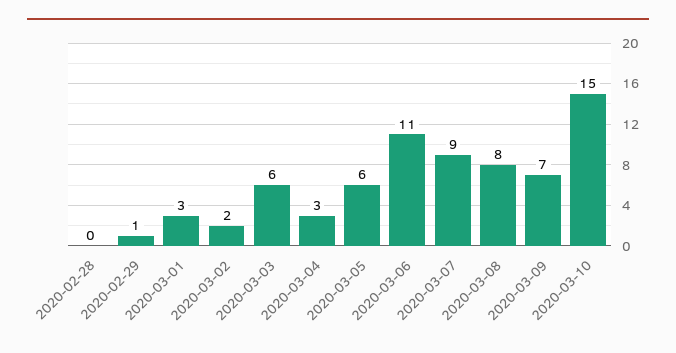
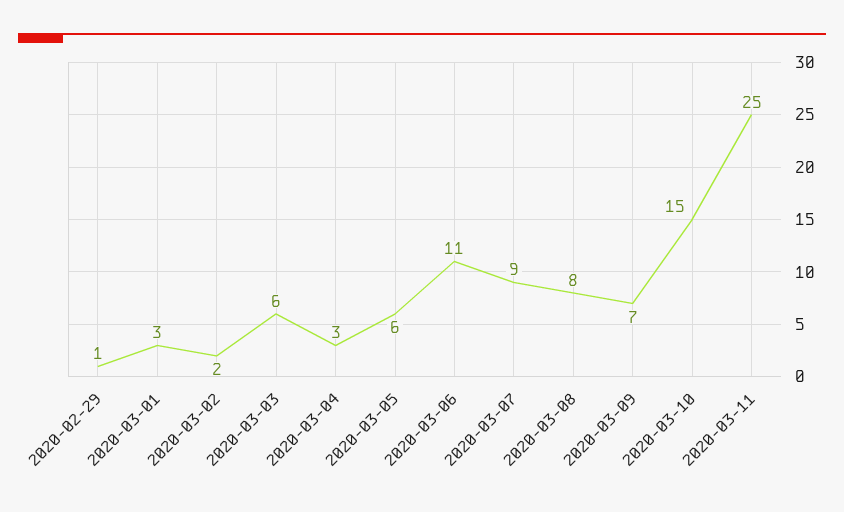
2020-02-28: 0 -> none
2020-03-11: none -> 25

